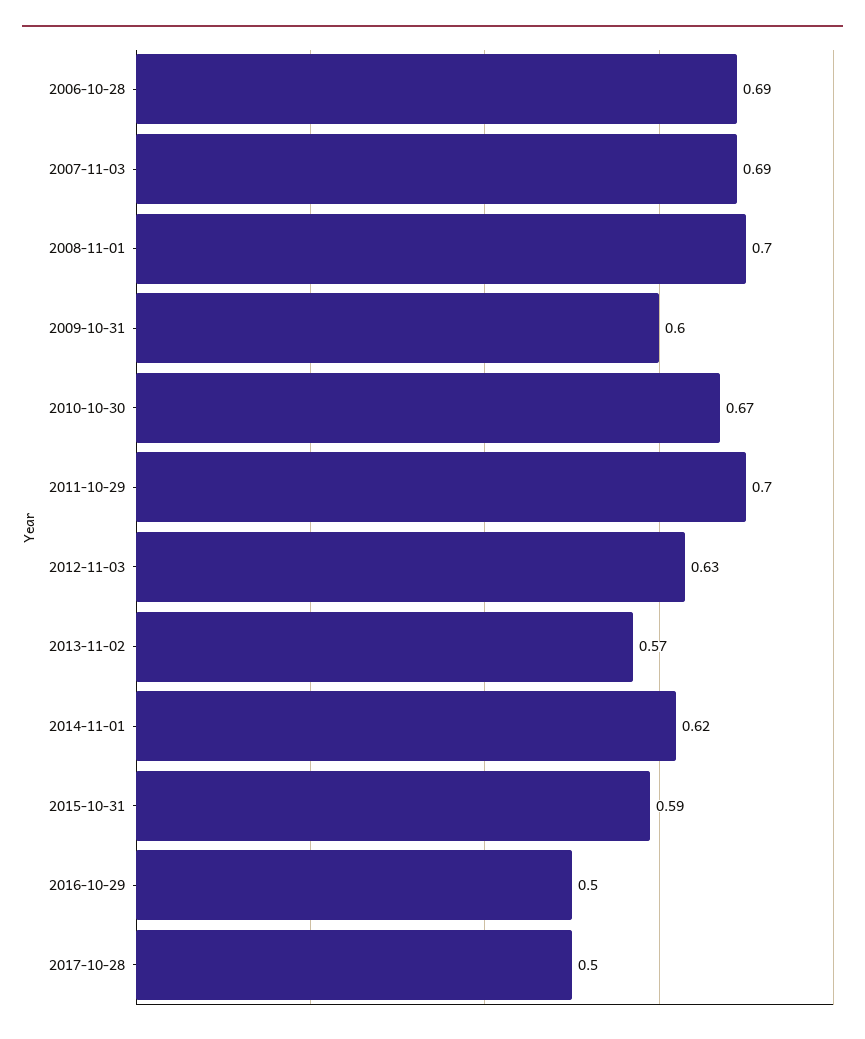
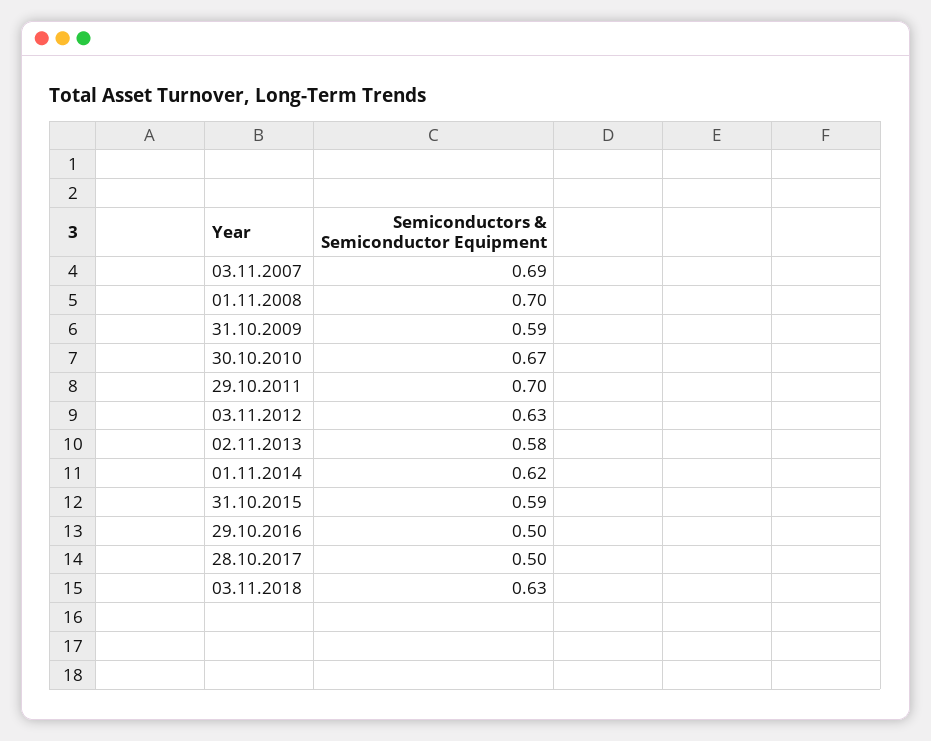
2006-10-28: 0.69 -> none
2009-10-31: 0.6 -> 0.59
2013-11-02: 0.57 -> 0.58
03.11.2018: none -> 0.63

